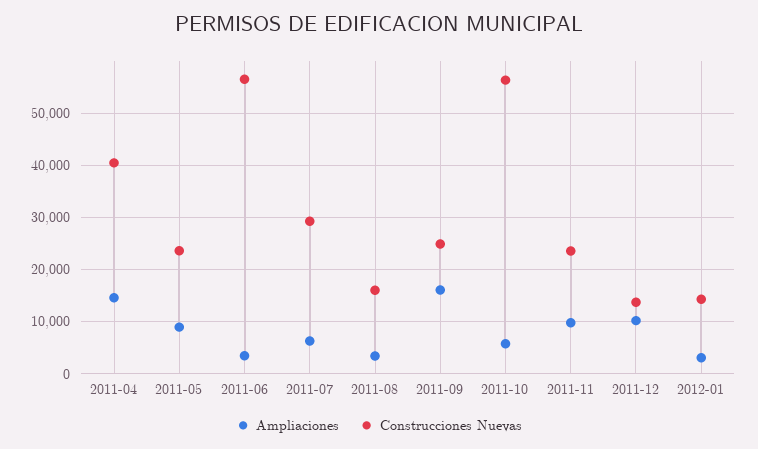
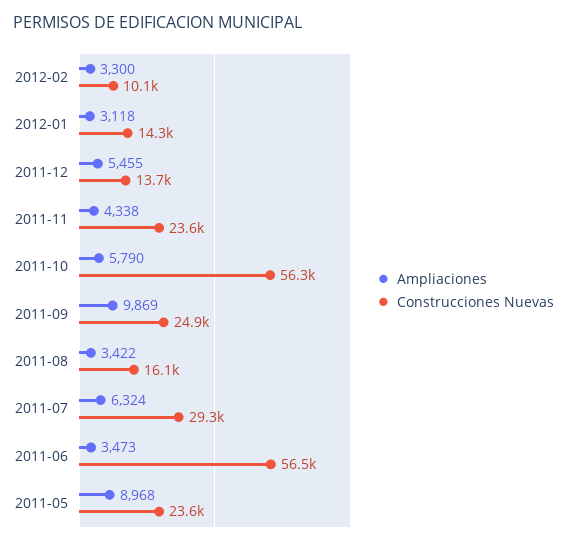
Ampliaciones, 2011-04: 14000 -> none
Construcciones Nuevas, 2011-04: 40000 -> none
Ampliaciones, 2011-09: 16000 -> 9869
Ampliaciones, 2011-11: 10000 -> 4338
Ampliaciones, 2011-12: 10000 -> 5455
Ampliaciones, 2012-02: none -> 3300
Construcciones Nuevas, 2012-02: none -> 10100

